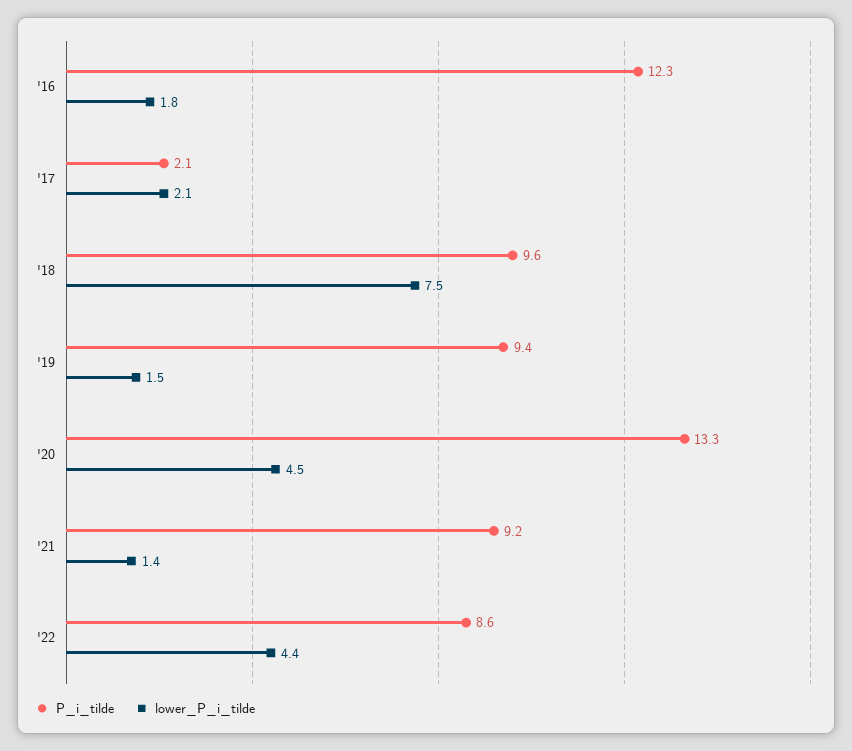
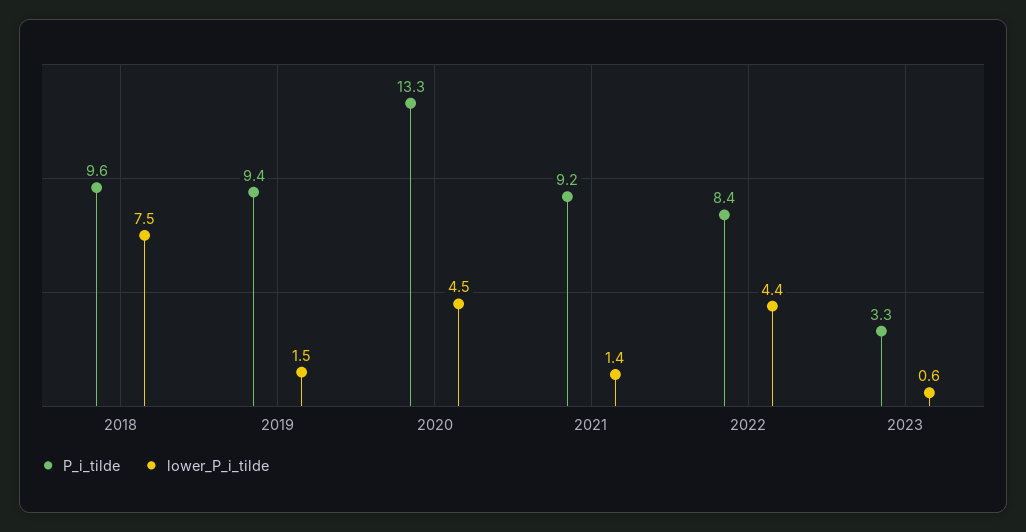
P_i_tilde, '16: 12.3 -> none
lower_P_i_tilde, '16: 1.8 -> none
P_i_tilde, '17: 2.1 -> none
lower_P_i_tilde, '17: 2.1 -> none
P_i_tilde, '22: 8.6 -> 8.4
P_i_tilde, 2023: none -> 3.3
lower_P_i_tilde, 2023: none -> 0.6

